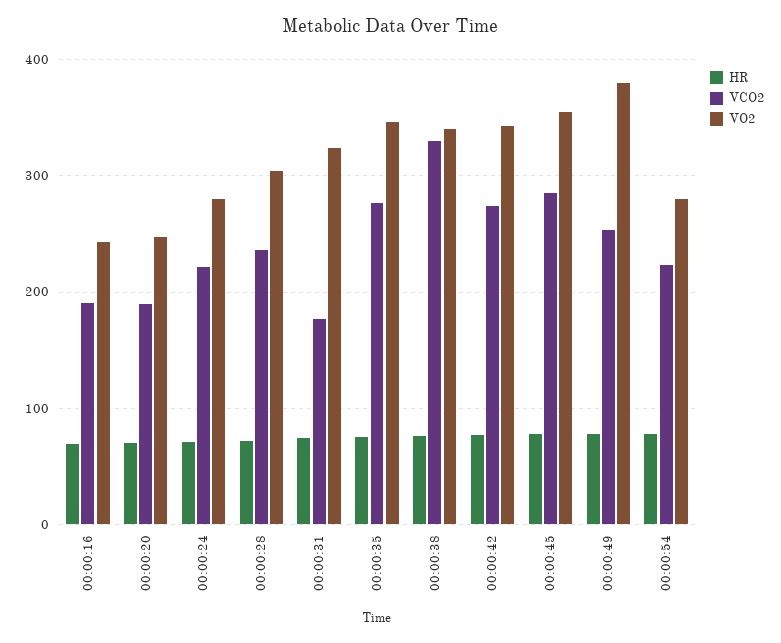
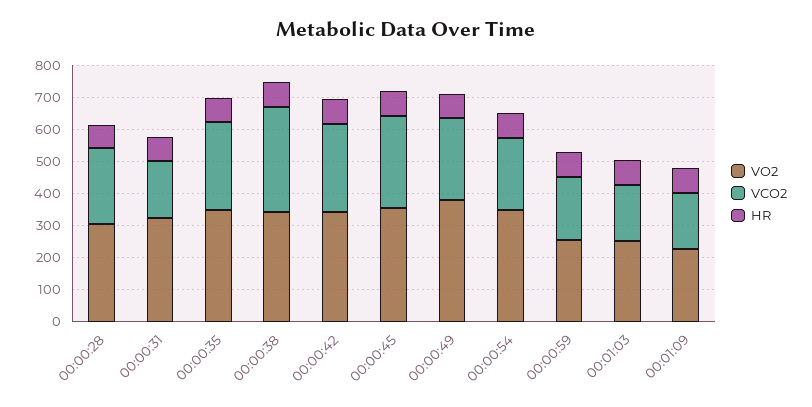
HR, 00:00:16: 70 -> none
VCO2, 00:00:16: 190 -> none
VO2, 00:00:16: 240 -> none
HR, 00:00:20: 70 -> none
VCO2, 00:00:20: 190 -> none
VO2, 00:00:20: 250 -> none
HR, 00:00:24: 70 -> none
VCO2, 00:00:24: 220 -> none
VO2, 00:00:24: 280 -> none
VO2, 00:00:54: 280 -> 350
VO2, 00:00:59: none -> 250
VCO2, 00:00:59: none -> 200
HR, 00:00:59: none -> 75
VO2, 00:01:03: none -> 250
VCO2, 00:01:03: none -> 175
HR, 00:01:03: none -> 75
VO2, 00:01:09: none -> 225
VCO2, 00:01:09: none -> 175
HR, 00:01:09: none -> 75

